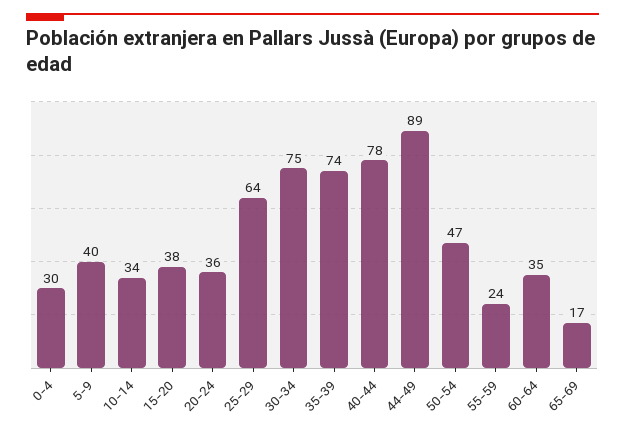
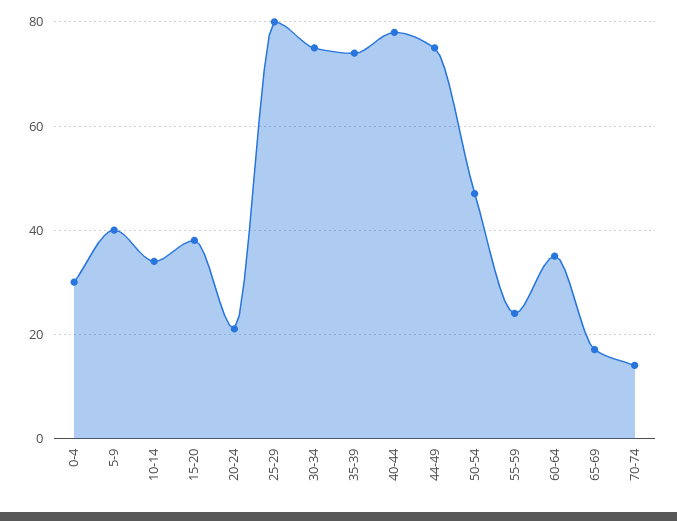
20-24: 36 -> 20
25-29: 64 -> 80
44-49: 89 -> 75
70-74: none -> 15

